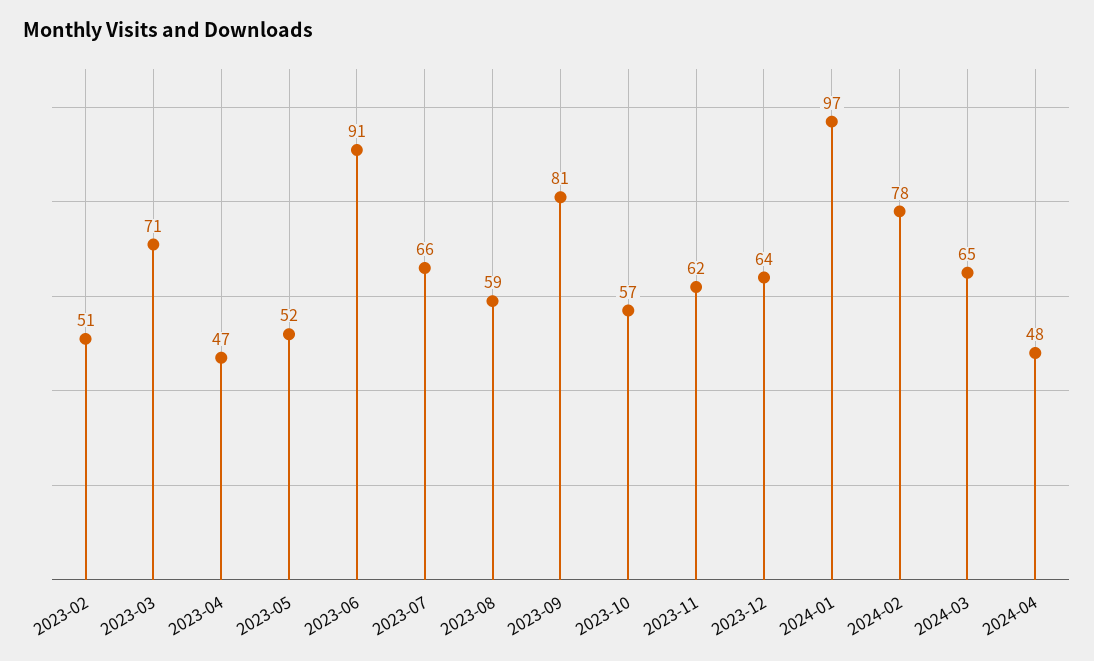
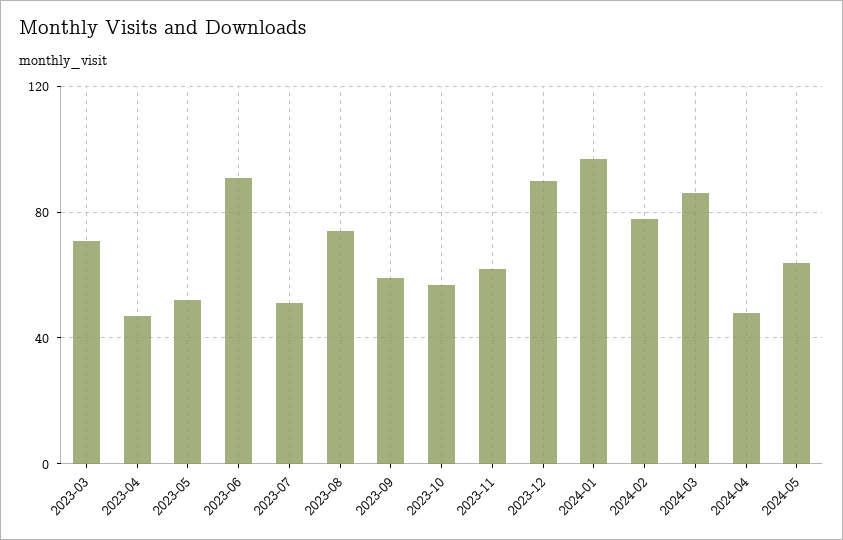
2023-02: 51 -> none
2023-07: 66 -> 50
2023-08: 59 -> 75
2023-09: 81 -> 60
2023-12: 64 -> 90
2024-03: 65 -> 85
2024-05: none -> 65

